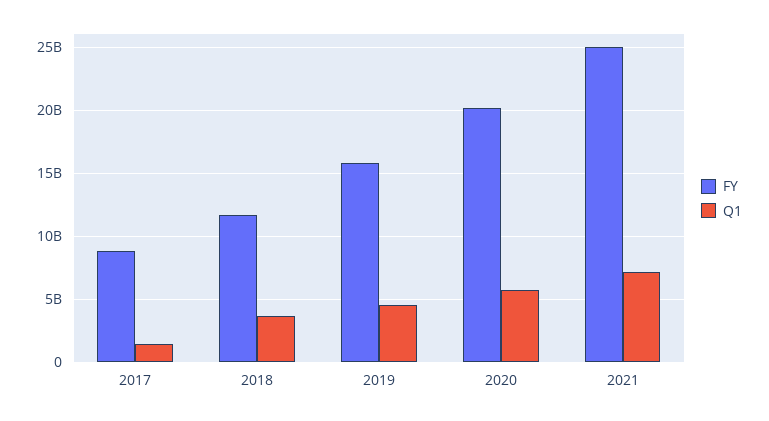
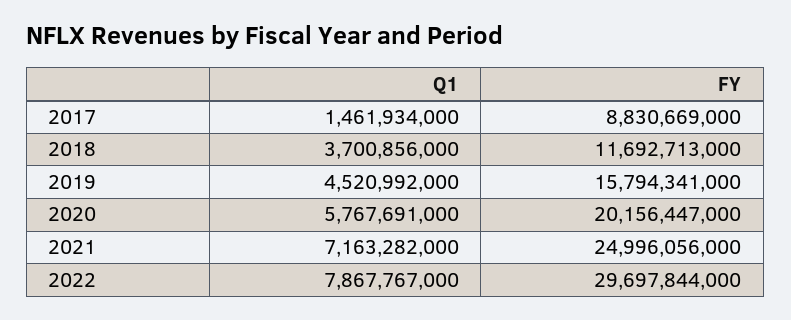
Q1, 2022: none -> 7867767000
FY, 2022: none -> 29697844000

